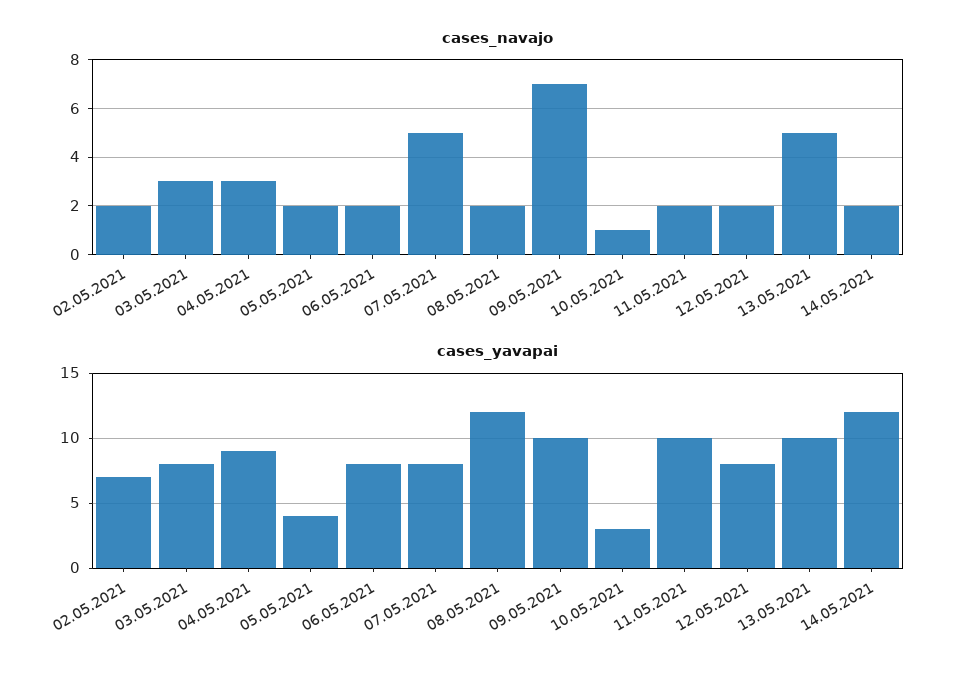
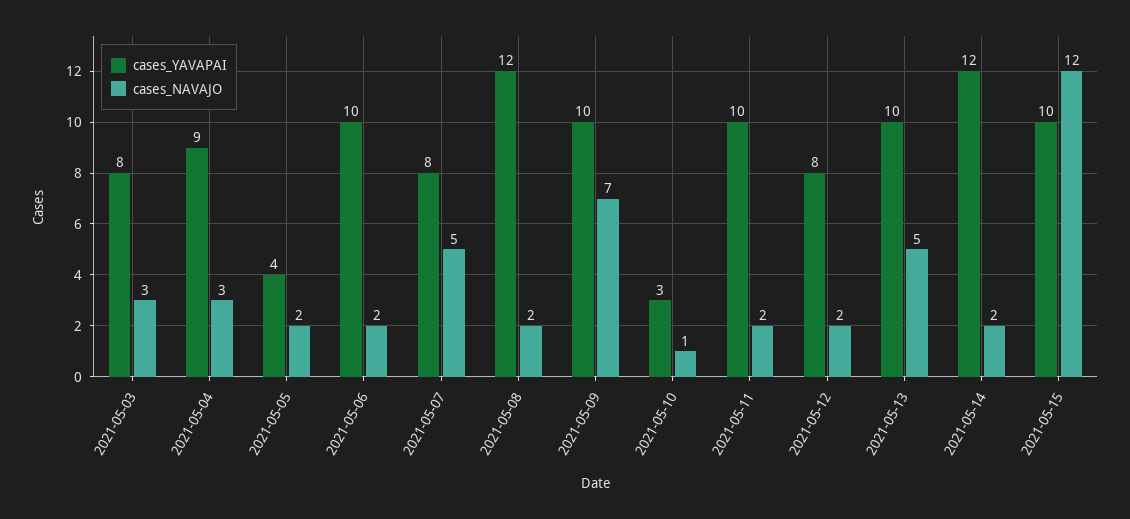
cases_navajo, 02.05.2021: 2 -> none
cases_yavapai, 02.05.2021: 7 -> none
cases_yavapai, 06.05.2021: 8 -> 10
cases_yavapai, 2021-05-15: none -> 10
cases_navajo, 2021-05-15: none -> 12

